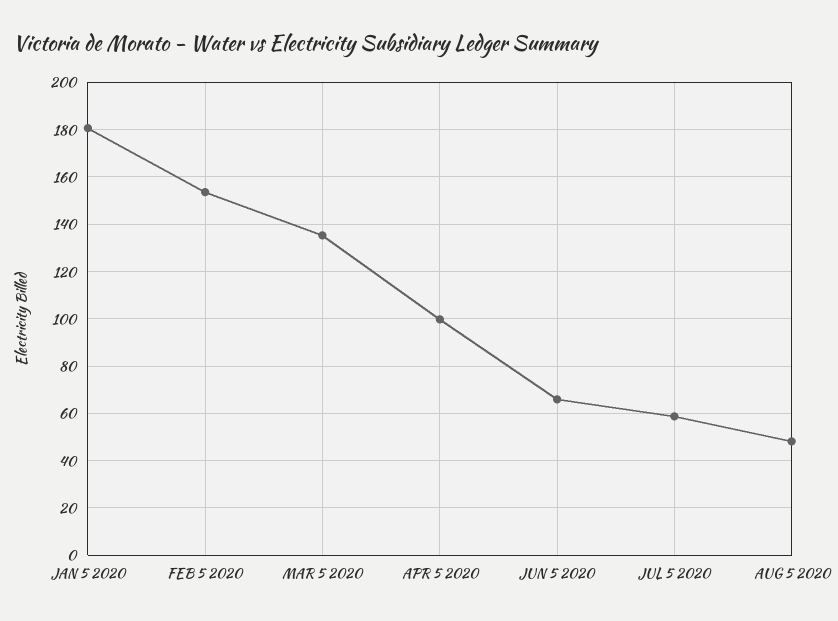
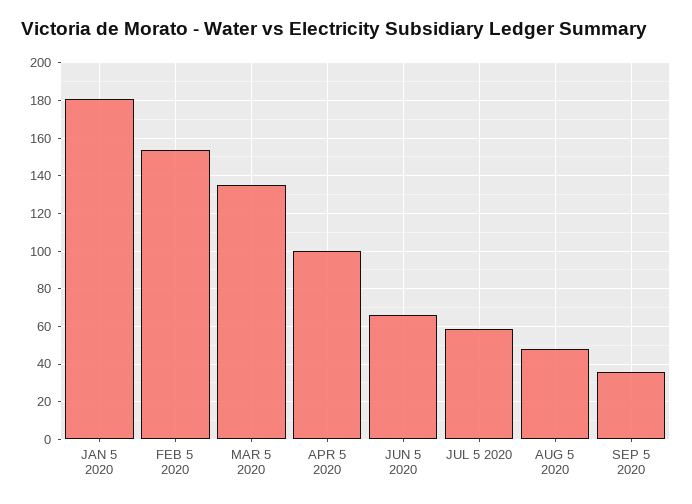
SEP 5 2020: none -> 35

